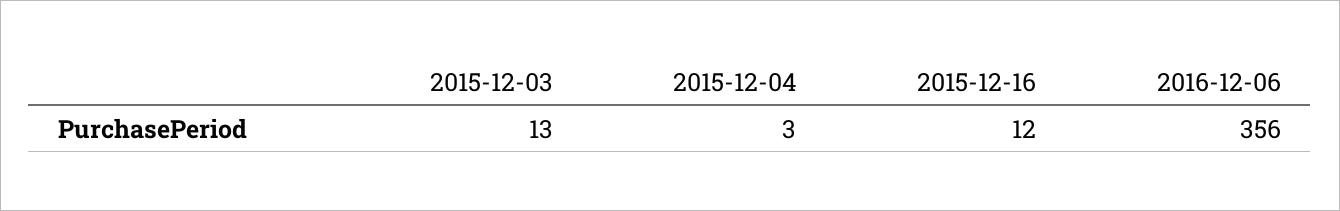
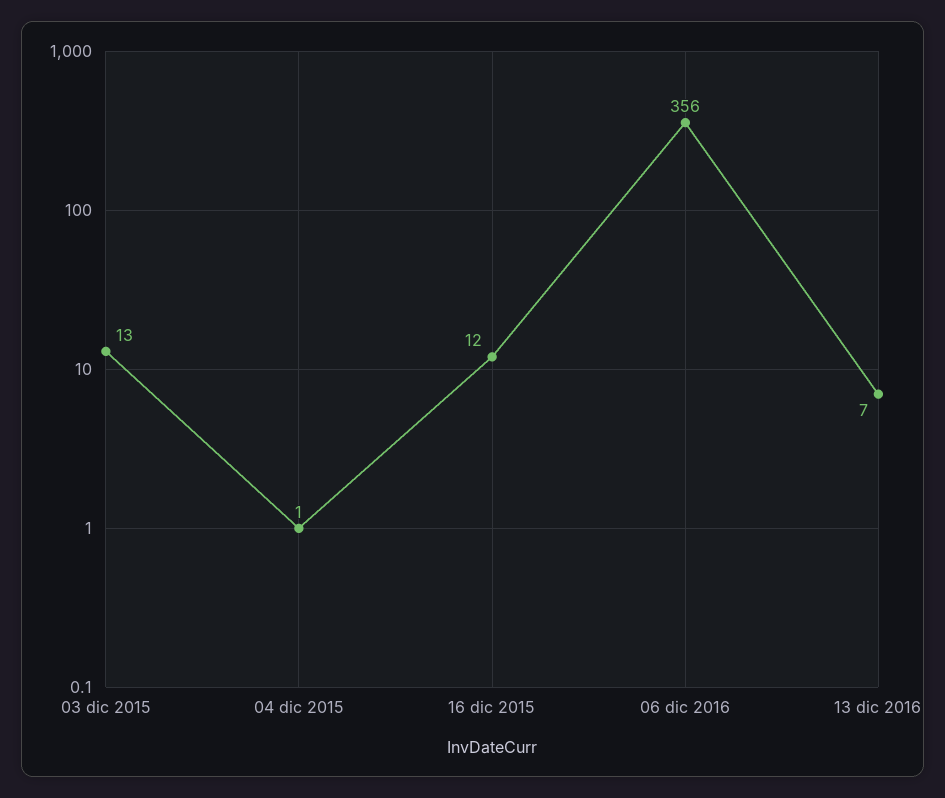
2015-12-04: 3 -> 1
13 dic 2016: none -> 7

